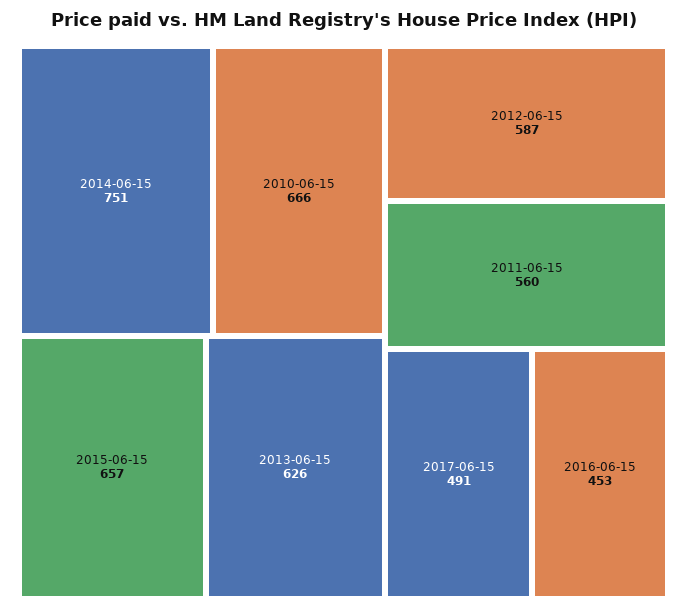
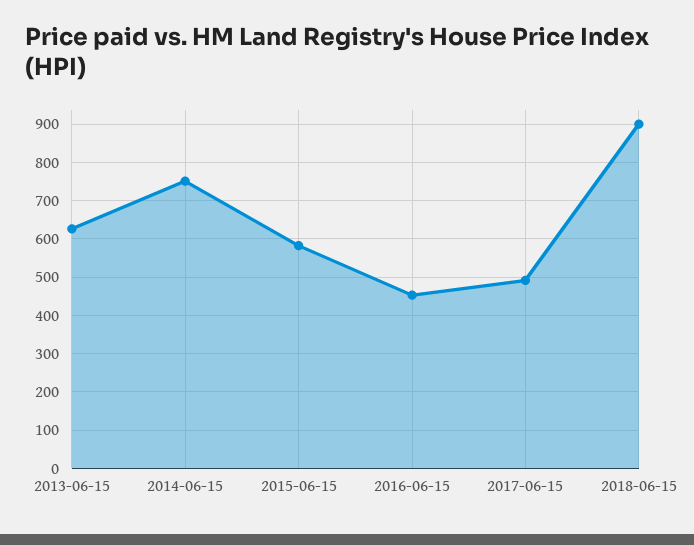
2010-06-15: 666 -> none
2015-06-15: 657 -> 580
2012-06-15: 587 -> none
2011-06-15: 560 -> none
2018-06-15: none -> 900

